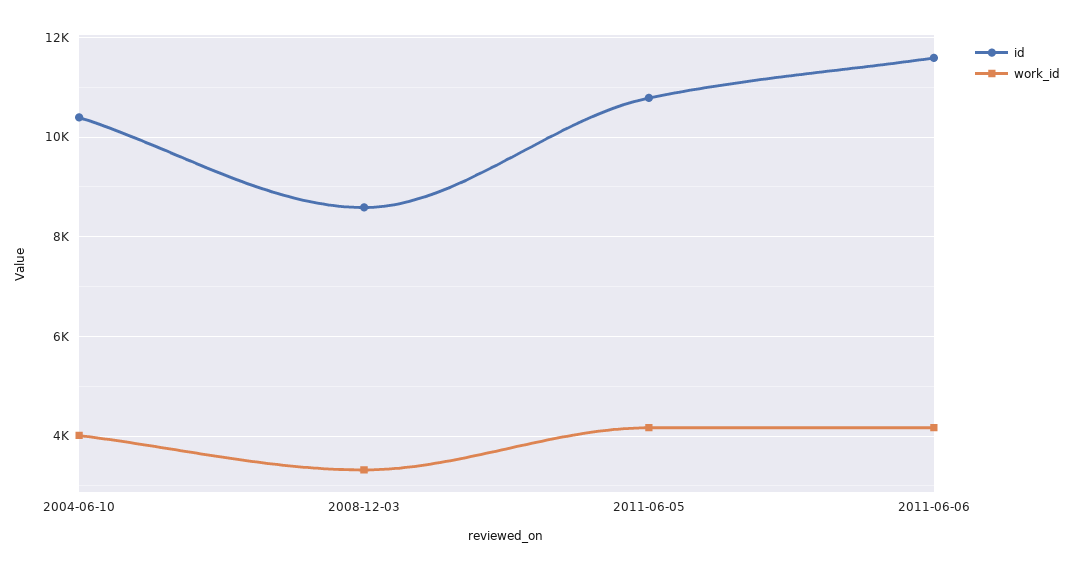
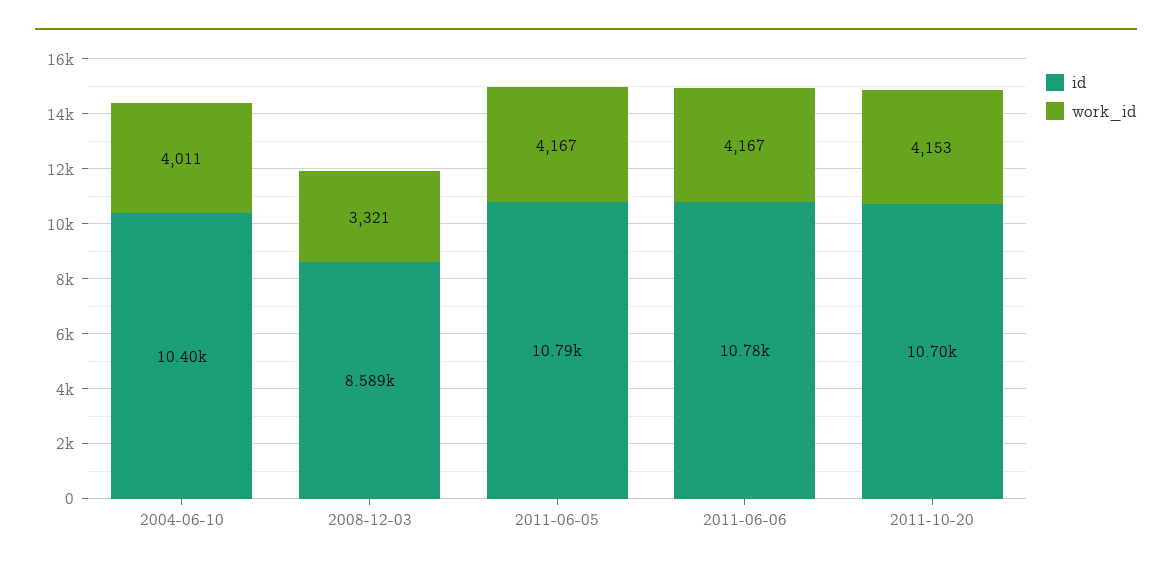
id, 2011-06-06: 11600 -> 10780
id, 2011-10-20: none -> 10700
work_id, 2011-10-20: none -> 4153

